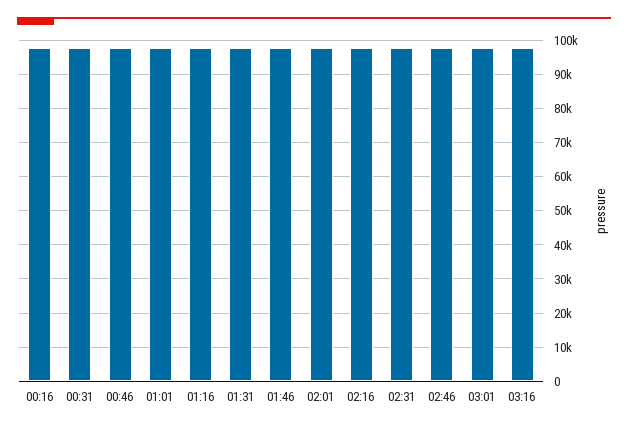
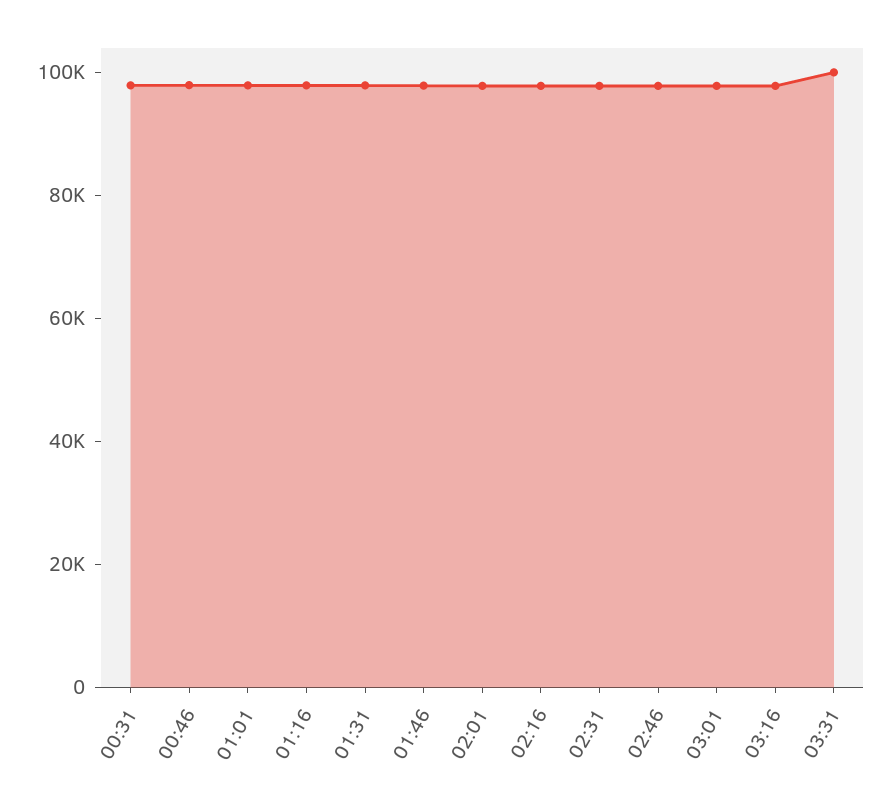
00:16: 98000 -> none
03:31: none -> 100000

